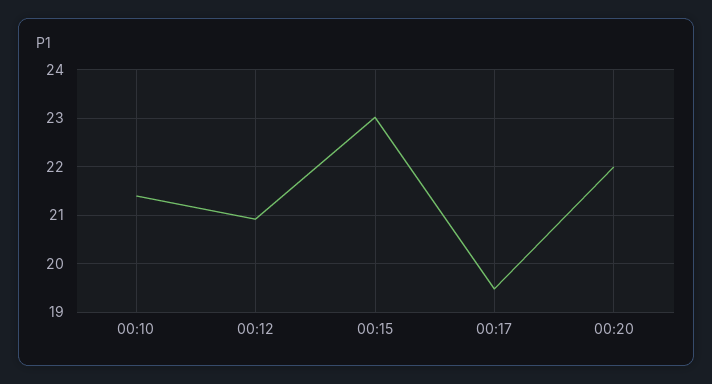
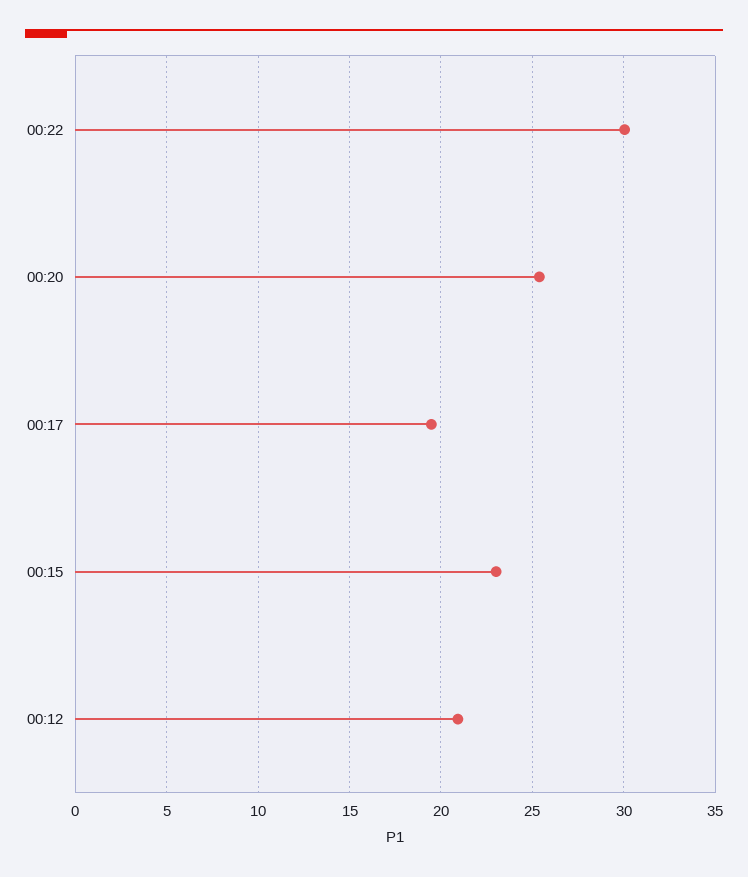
00:10: 21.4 -> none
00:20: 22 -> 25.5
00:22: none -> 30

